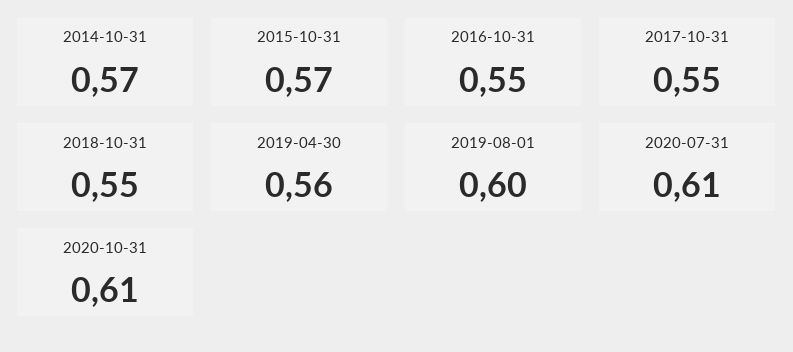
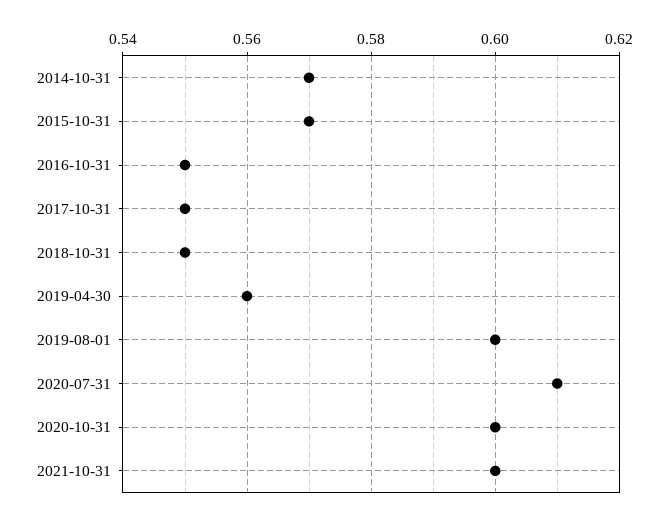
2020-10-31: 0.61 -> 0.6
2021-10-31: none -> 0.6

